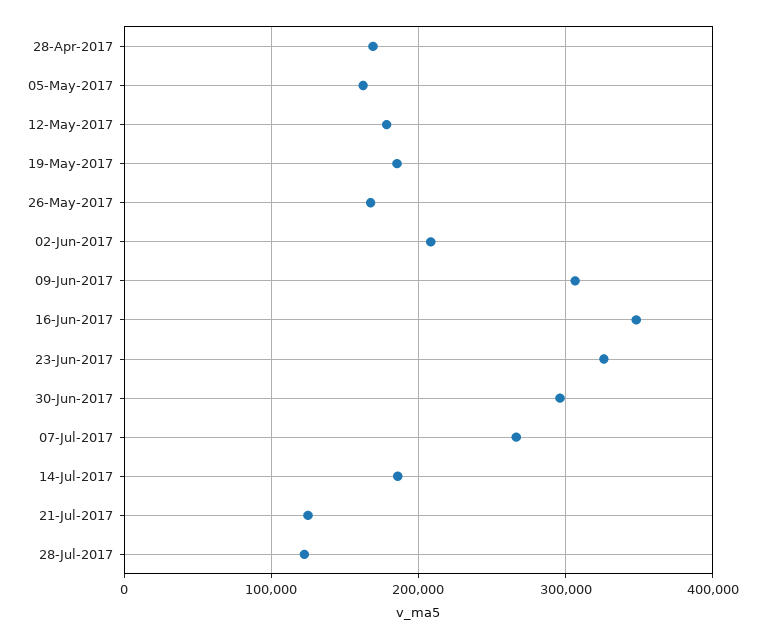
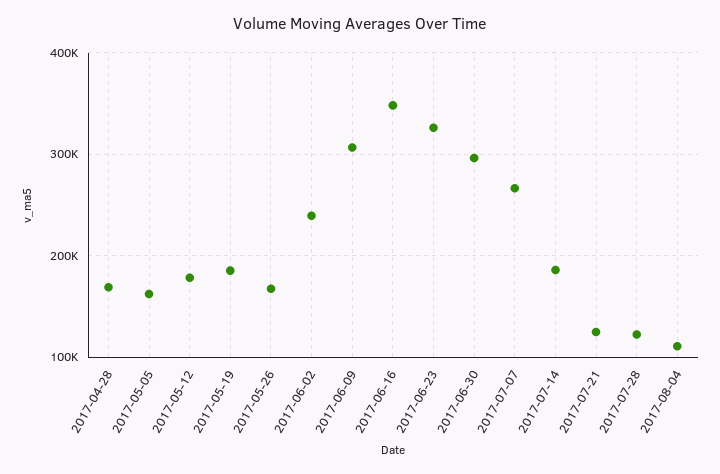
02-Jun-2017: 210000 -> 240000
2017-08-04: none -> 110000

